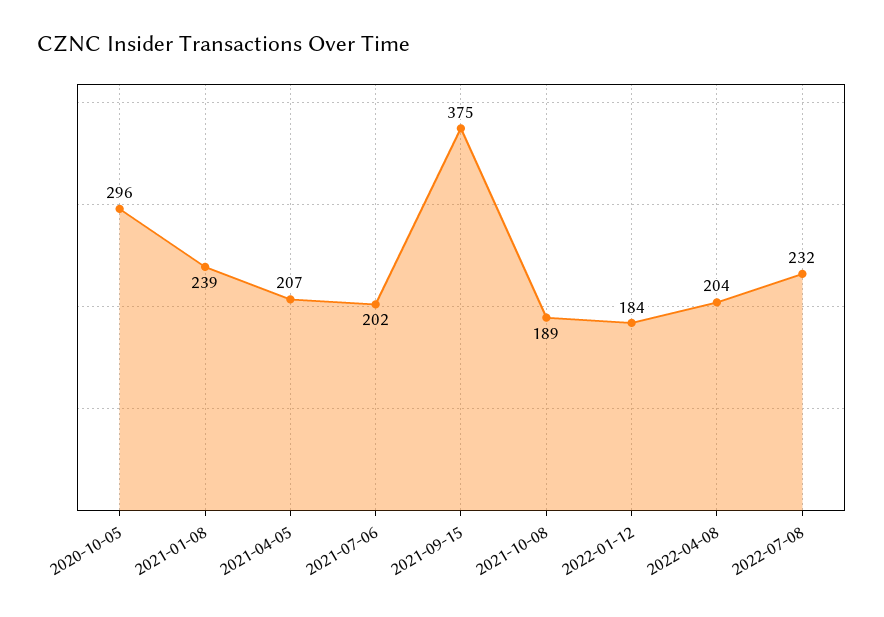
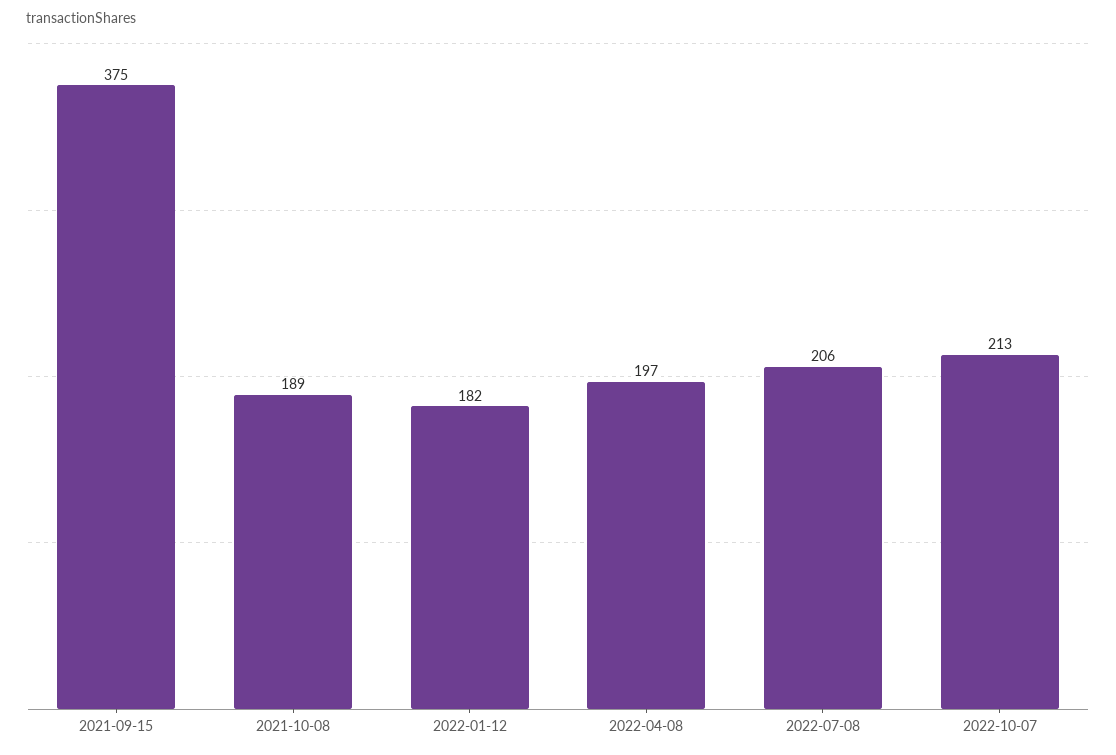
2020-10-05: 296 -> none
2021-01-08: 239 -> none
2021-04-05: 207 -> none
2021-07-06: 202 -> none
2022-01-12: 184 -> 182
2022-04-08: 204 -> 197
2022-07-08: 232 -> 206
2022-10-07: none -> 213

